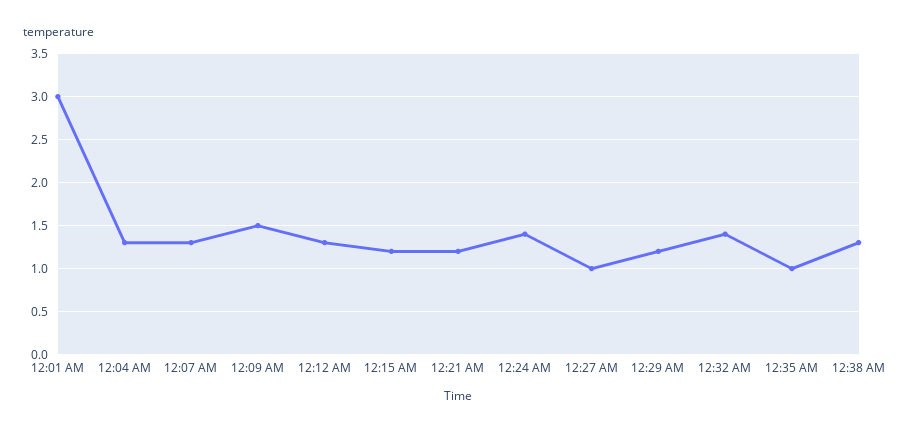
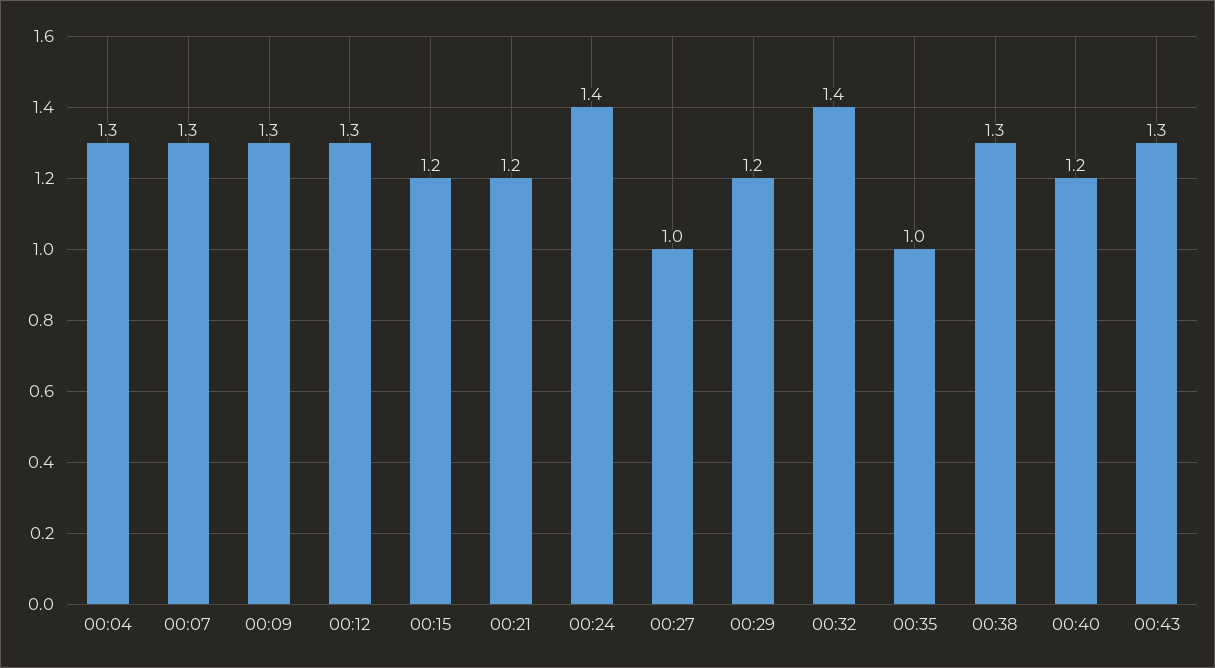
12:01 AM: 3 -> none
12:09 AM: 1.5 -> 1.3
00:40: none -> 1.2
00:43: none -> 1.3

